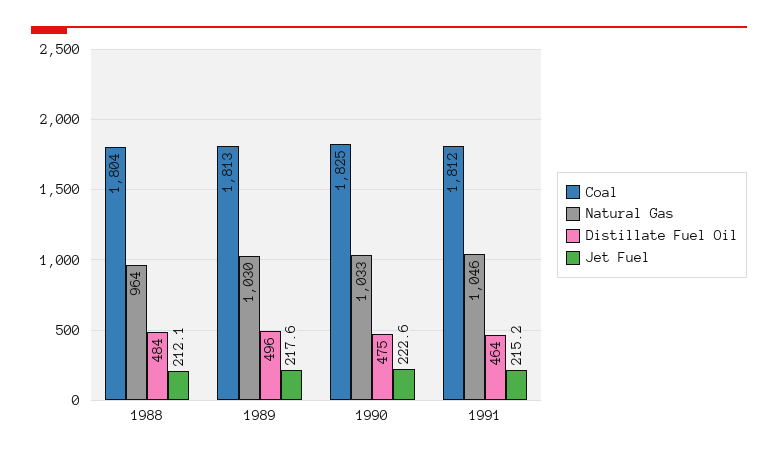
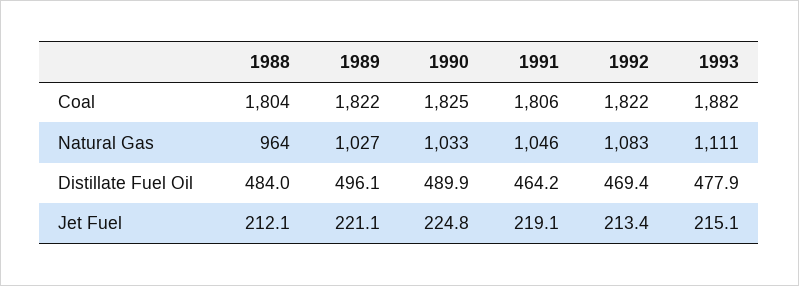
Coal, 1989: 1813 -> 1822
Natural Gas, 1989: 1030 -> 1027
Jet Fuel, 1989: 217.6 -> 221.1
Distillate Fuel Oil, 1990: 475 -> 489.9
Jet Fuel, 1990: 222.6 -> 224.8
Coal, 1991: 1812 -> 1806
Jet Fuel, 1991: 215.2 -> 219.1
Coal, 1992: none -> 1822
Coal, 1993: none -> 1882
Natural Gas, 1992: none -> 1083
Natural Gas, 1993: none -> 1111
Distillate Fuel Oil, 1992: none -> 469.4
Distillate Fuel Oil, 1993: none -> 477.9
Jet Fuel, 1992: none -> 213.4
Jet Fuel, 1993: none -> 215.1

